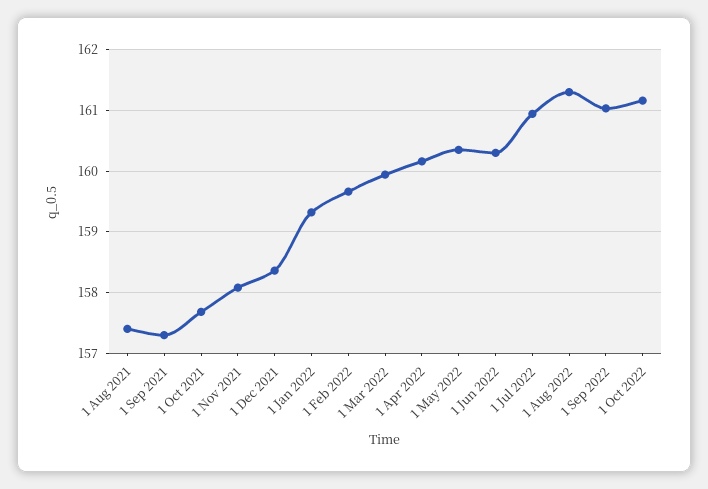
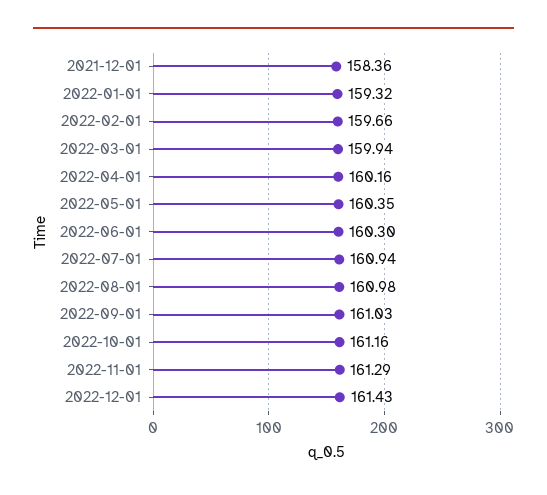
1 Aug 2021: 157.4 -> none
1 Sep 2021: 157.3 -> none
1 Oct 2021: 157.7 -> none
1 Nov 2021: 158.1 -> none
1 Aug 2022: 161.3 -> 160.98
2022-11-01: none -> 161.29
2022-12-01: none -> 161.43

